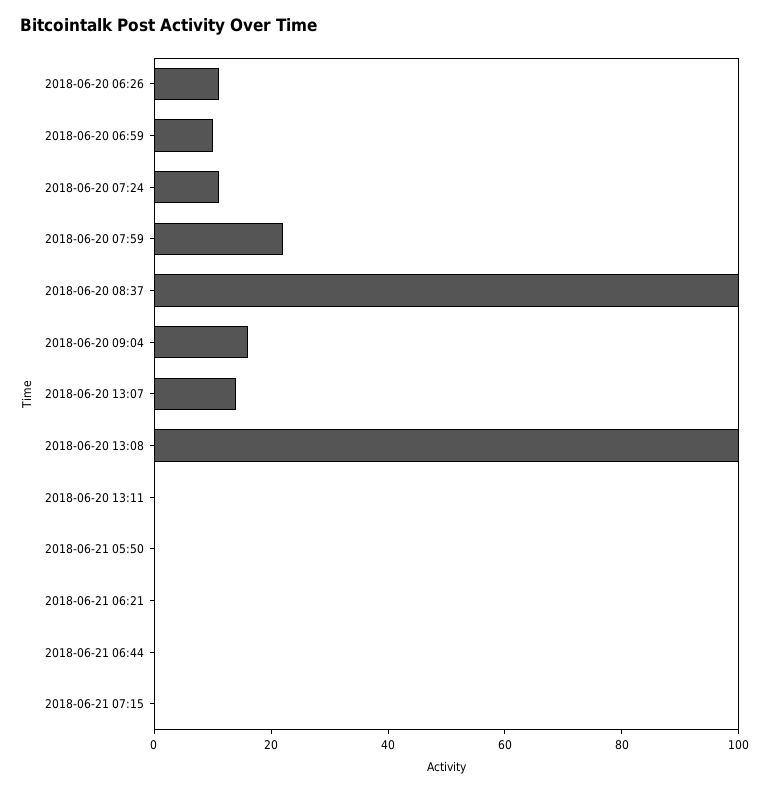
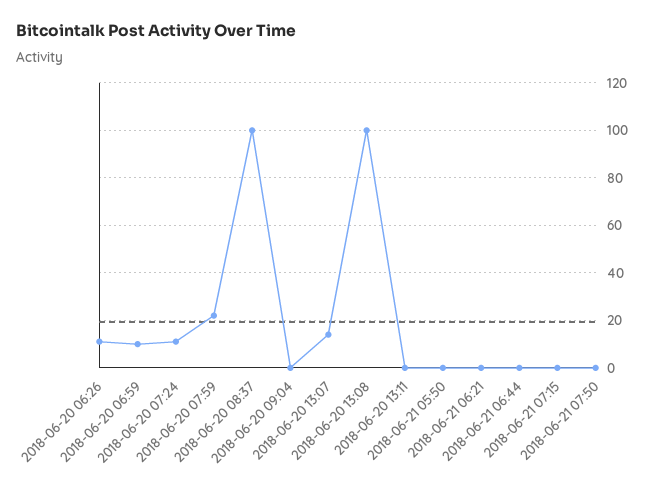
2018-06-20 09:04: 15 -> 0
2018-06-21 07:50: none -> 0

